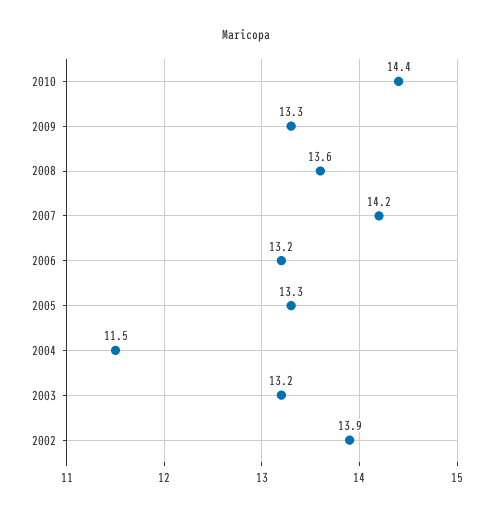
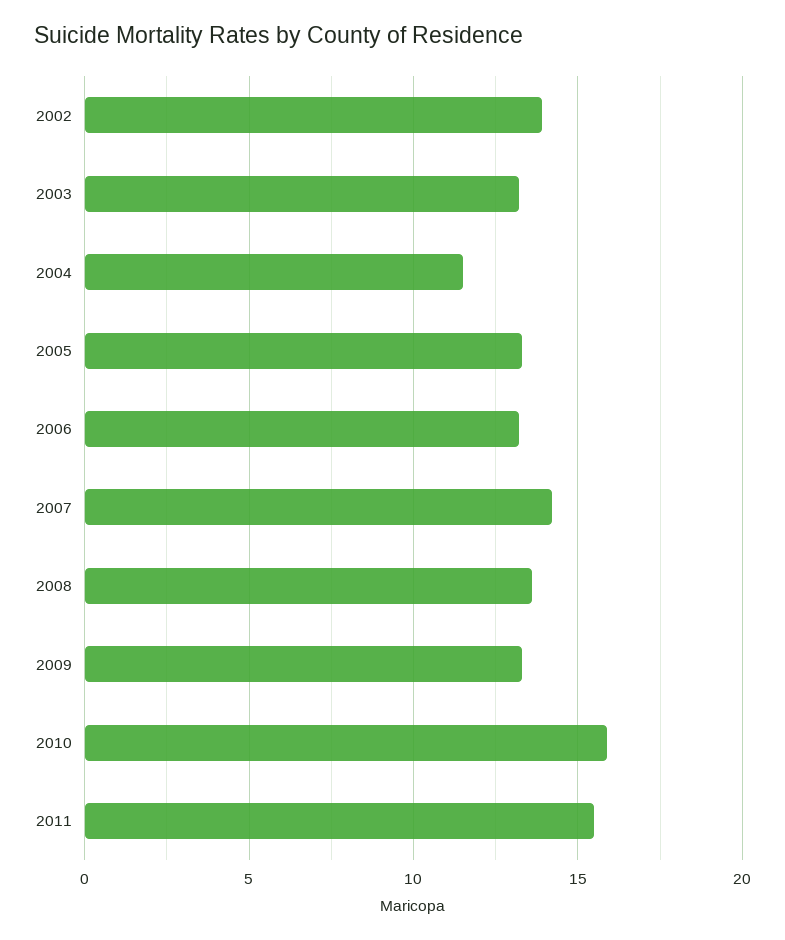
2010: 14.4 -> 16
2011: none -> 15.5

